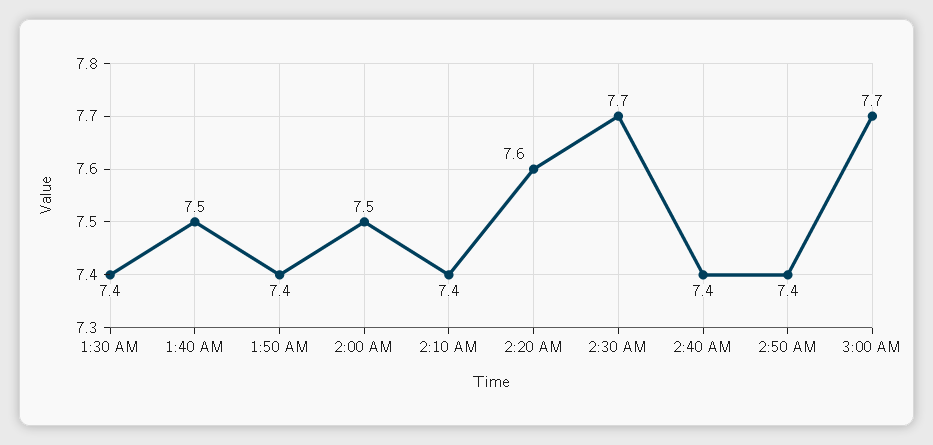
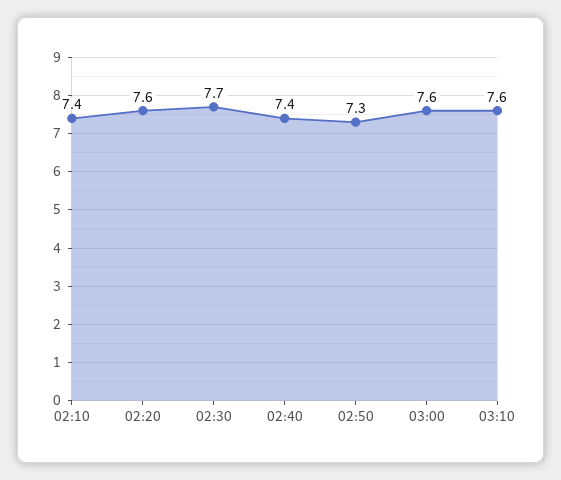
1:30 AM: 7.4 -> none
1:40 AM: 7.5 -> none
1:50 AM: 7.4 -> none
2:00 AM: 7.5 -> none
2:50 AM: 7.4 -> 7.3
3:00 AM: 7.7 -> 7.6
03:10: none -> 7.6

